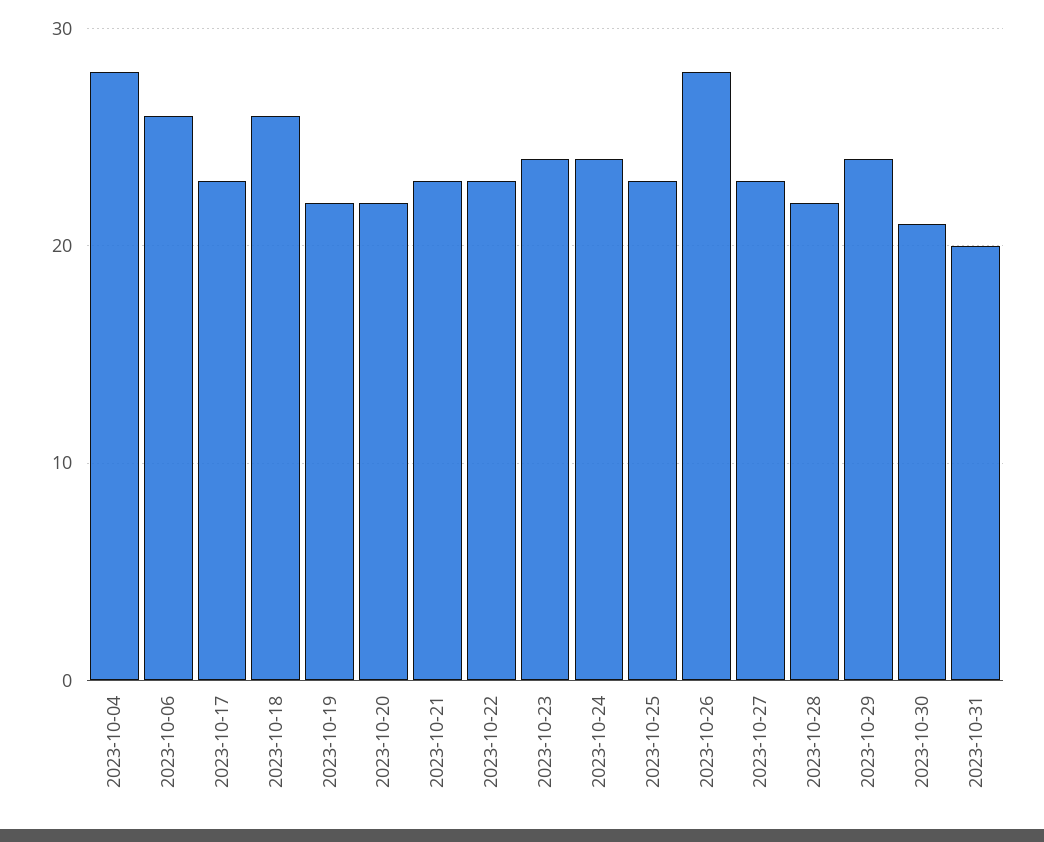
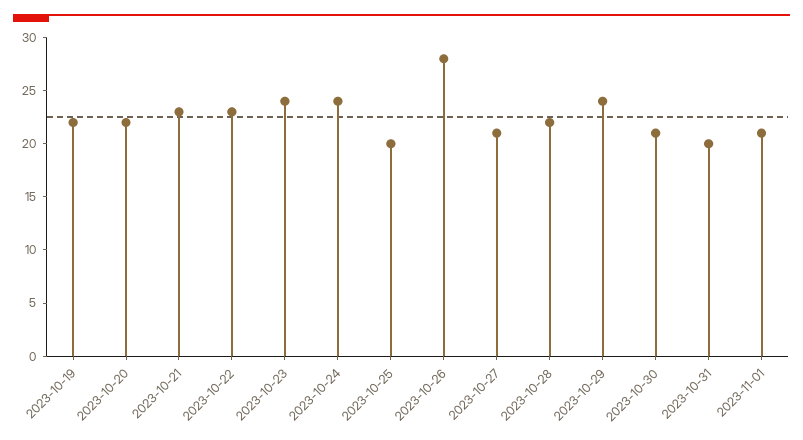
2023-10-04: 28 -> none
2023-10-06: 26 -> none
2023-10-17: 23 -> none
2023-10-18: 26 -> none
2023-10-25: 23 -> 20
2023-10-27: 23 -> 21
2023-11-01: none -> 21

